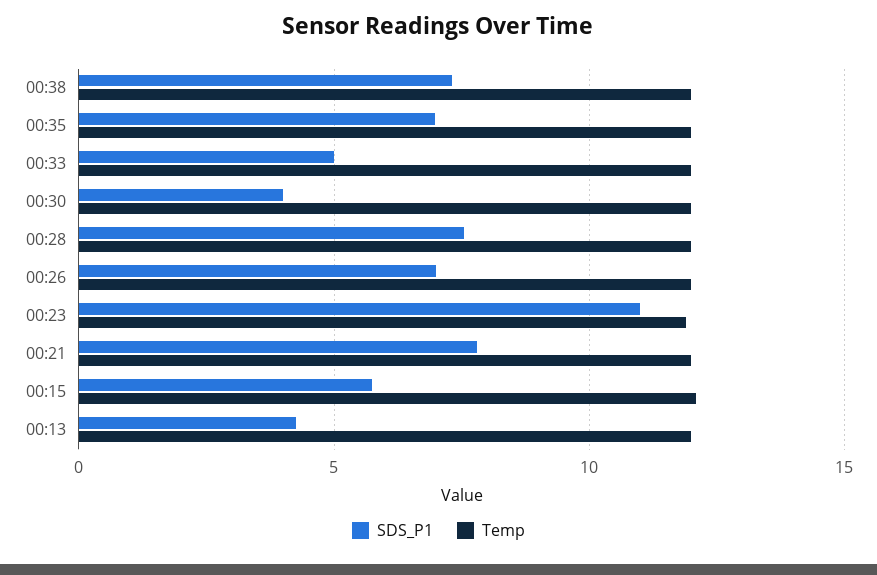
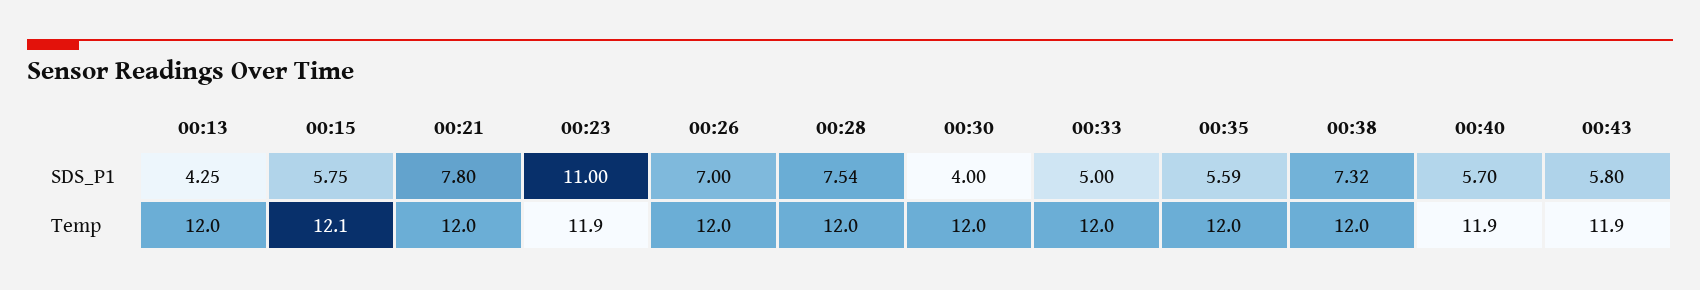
SDS_P1, 00:35: 7 -> 5.59
SDS_P1, 00:40: none -> 5.7
SDS_P1, 00:43: none -> 5.8
Temp, 00:40: none -> 11.9
Temp, 00:43: none -> 11.9

